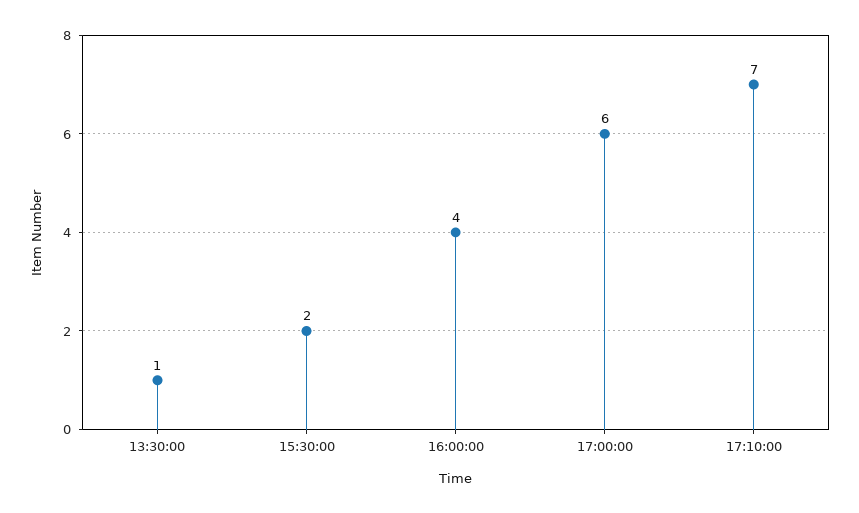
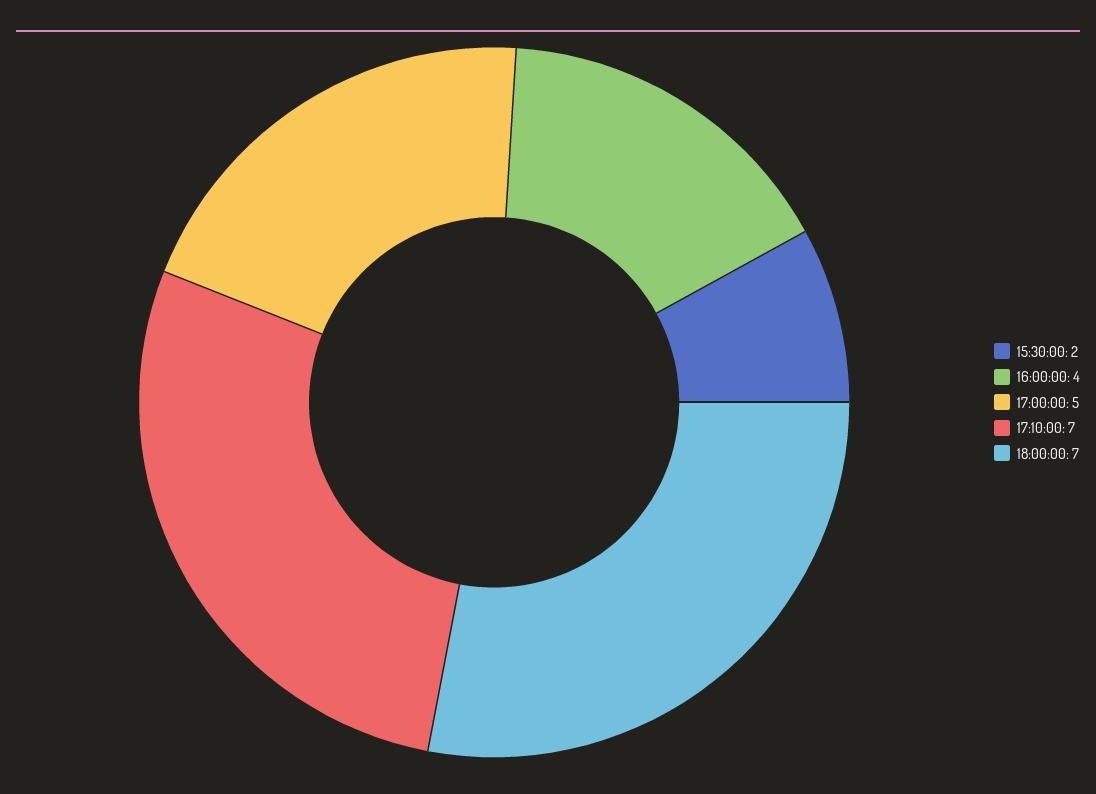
13:30:00: 1 -> none
17:00:00: 6 -> 5
18:00:00: none -> 7

